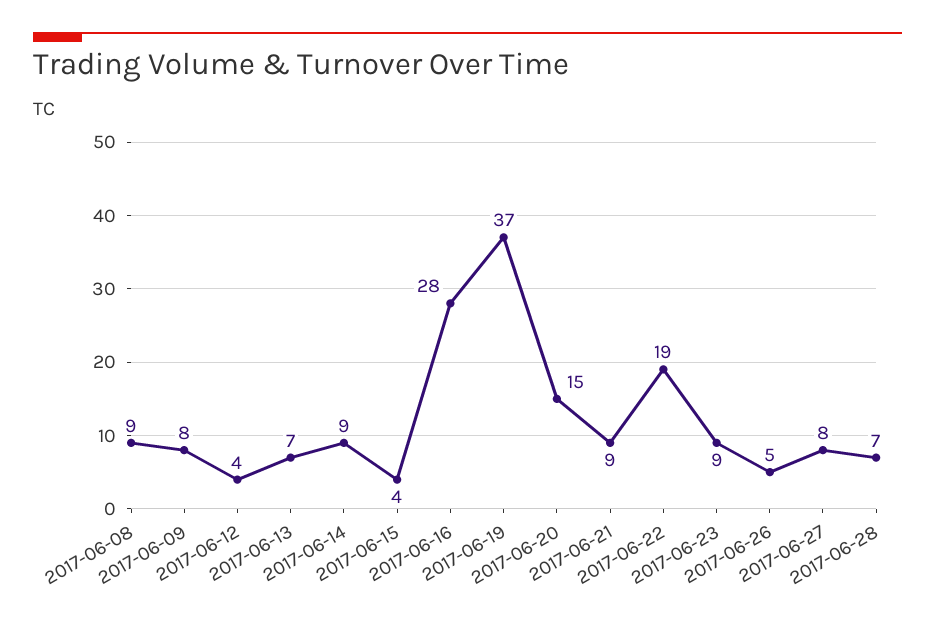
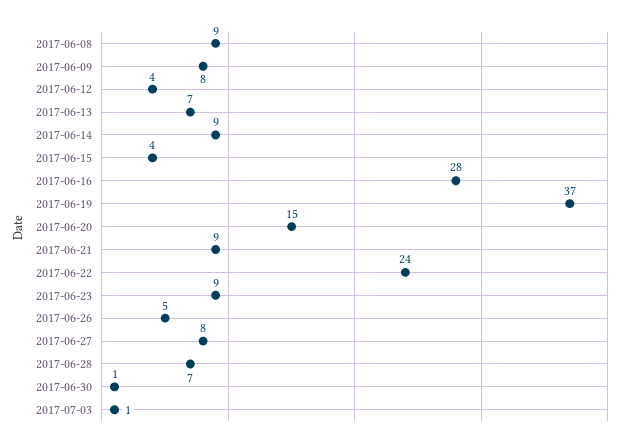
2017-06-22: 19 -> 24
2017-06-30: none -> 1
2017-07-03: none -> 1

